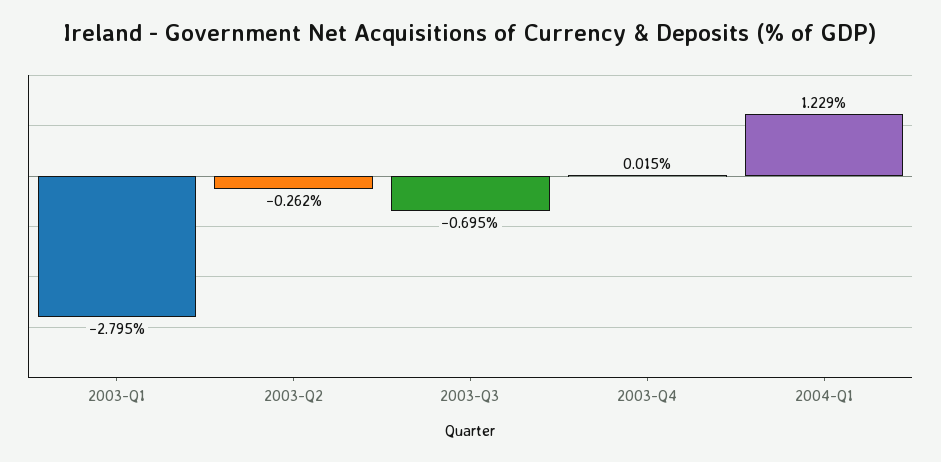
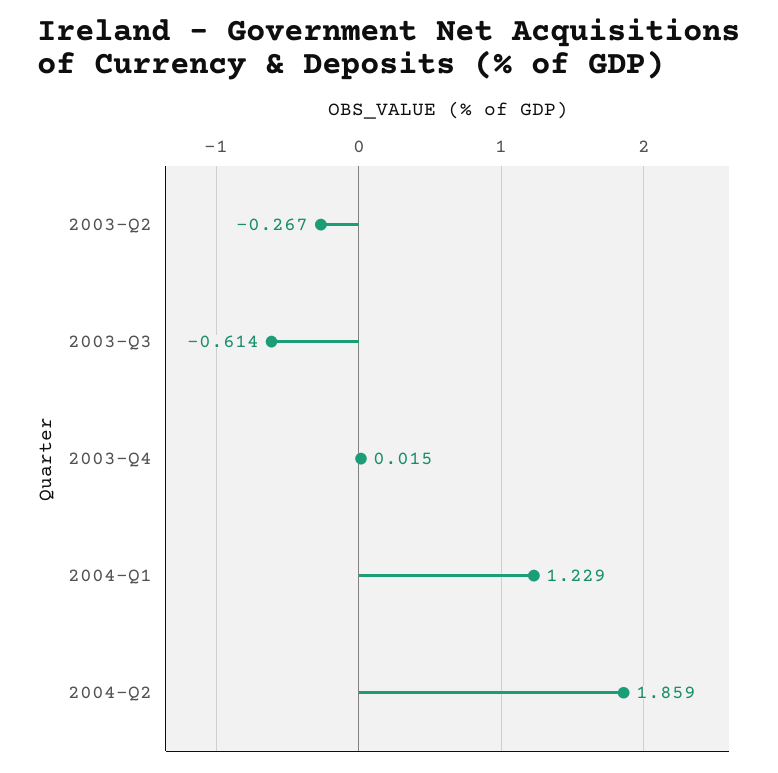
2003-Q1: -2.795 -> none
2003-Q2: -0.262 -> -0.267
2003-Q3: -0.695 -> -0.614
2004-Q2: none -> 1.859

